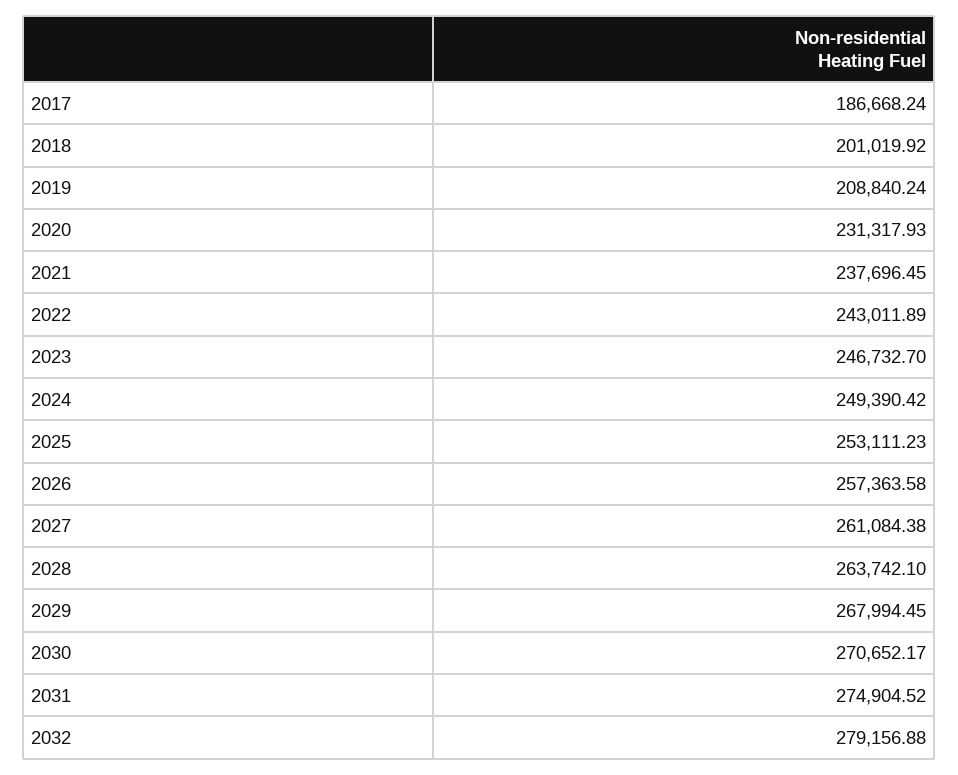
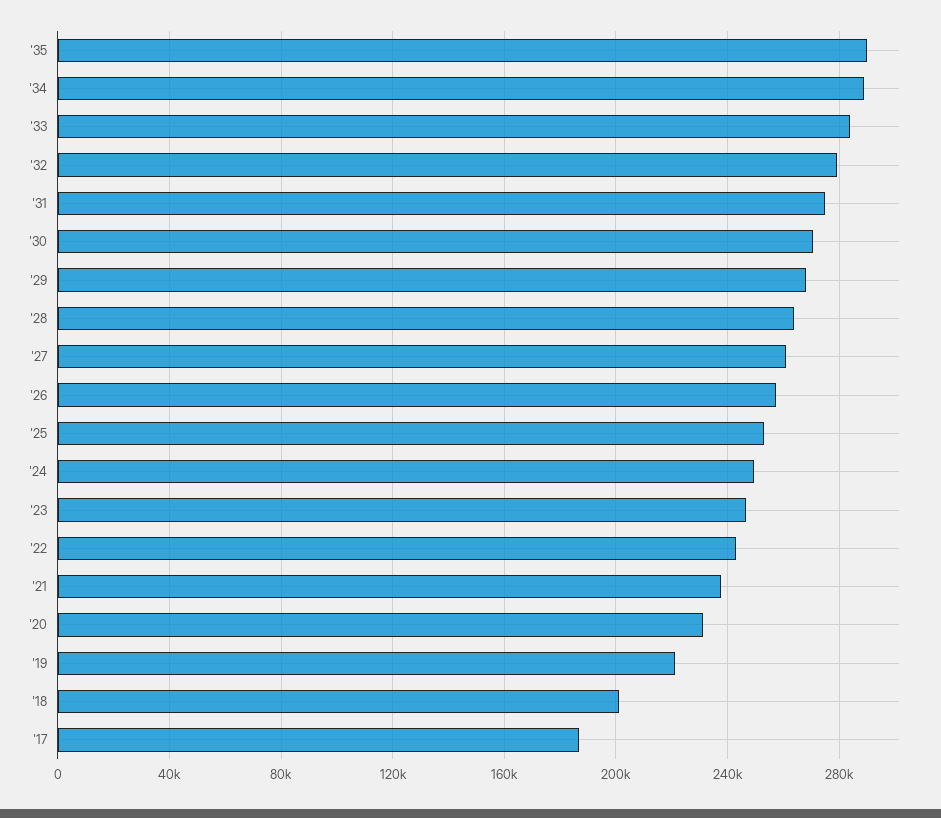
2019: 208840.24 -> 220000
'35: none -> 290000
'34: none -> 290000
'33: none -> 285000

